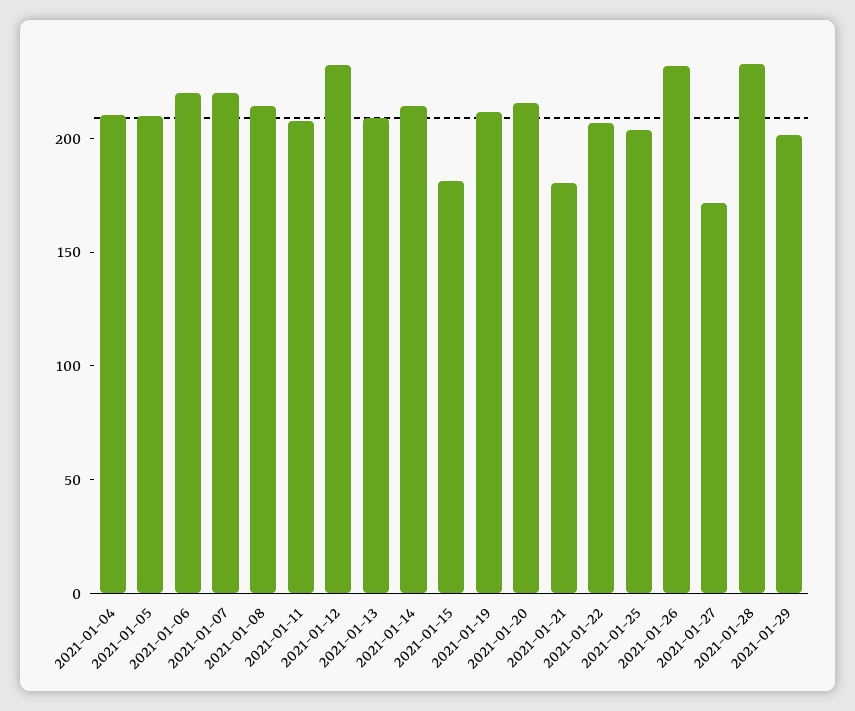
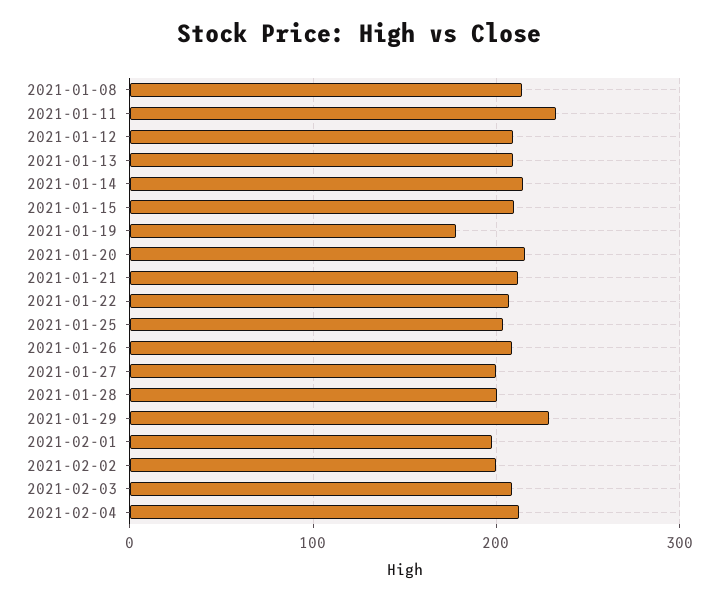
2021-01-04: 210 -> none
2021-01-05: 210 -> none
2021-01-06: 220 -> none
2021-01-07: 220 -> none
2021-01-11: 210 -> 230
2021-01-12: 230 -> 210
2021-01-15: 180 -> 210
2021-01-19: 210 -> 180
2021-01-21: 180 -> 210
2021-01-26: 230 -> 210
2021-01-27: 170 -> 200
2021-01-28: 230 -> 200
2021-01-29: 200 -> 230
2021-02-01: none -> 200
2021-02-02: none -> 200
2021-02-03: none -> 210
2021-02-04: none -> 210

